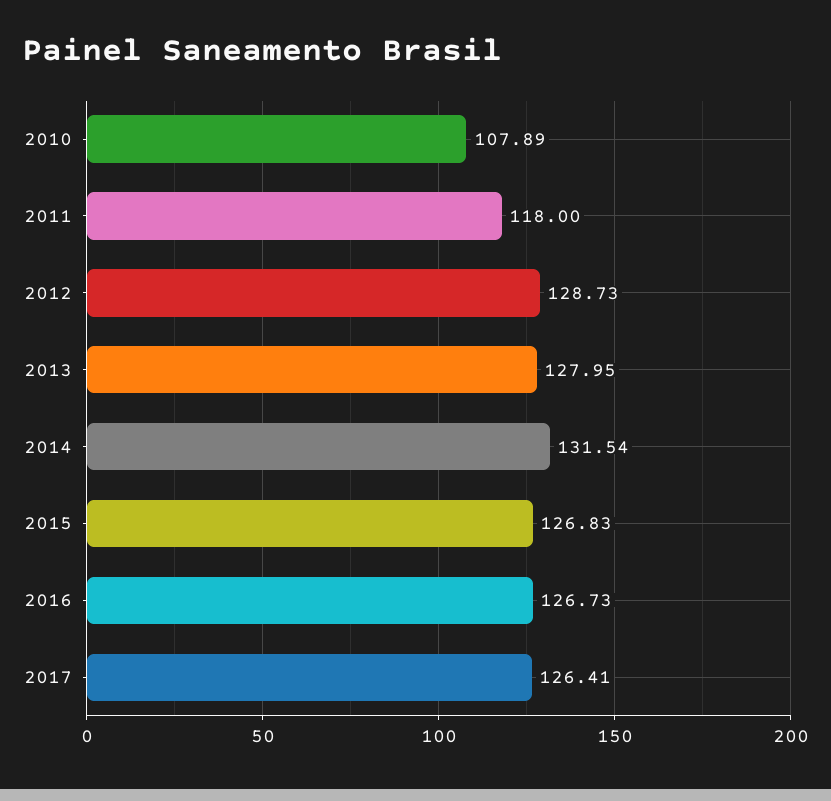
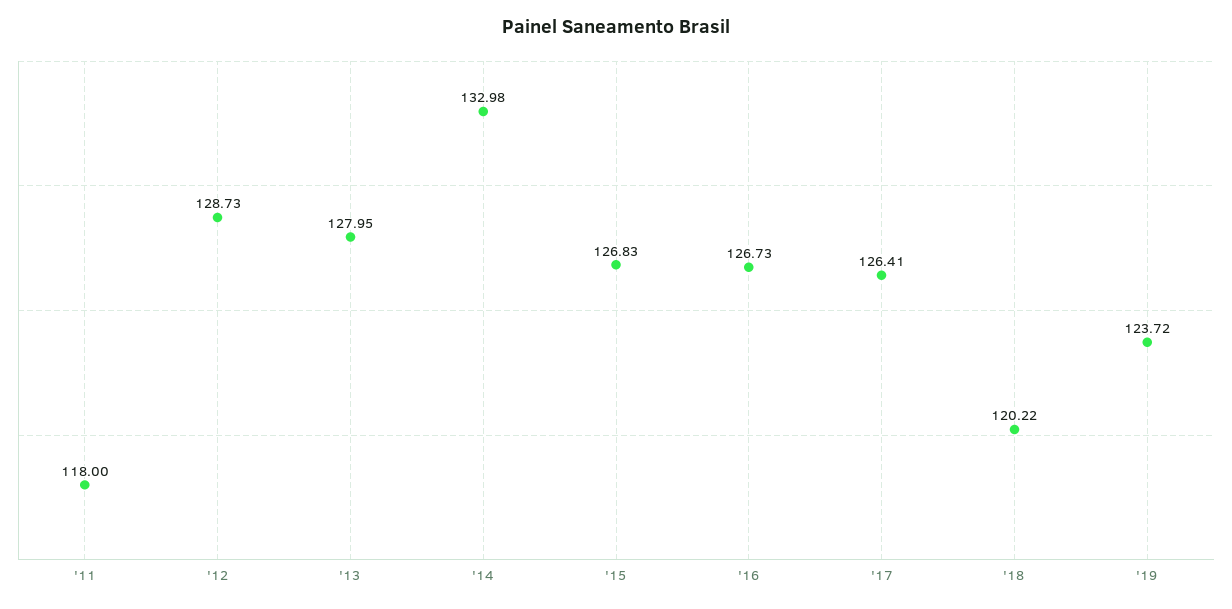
2010: 107.89 -> none
2014: 131.54 -> 132.98
'18: none -> 120.22
'19: none -> 123.72

